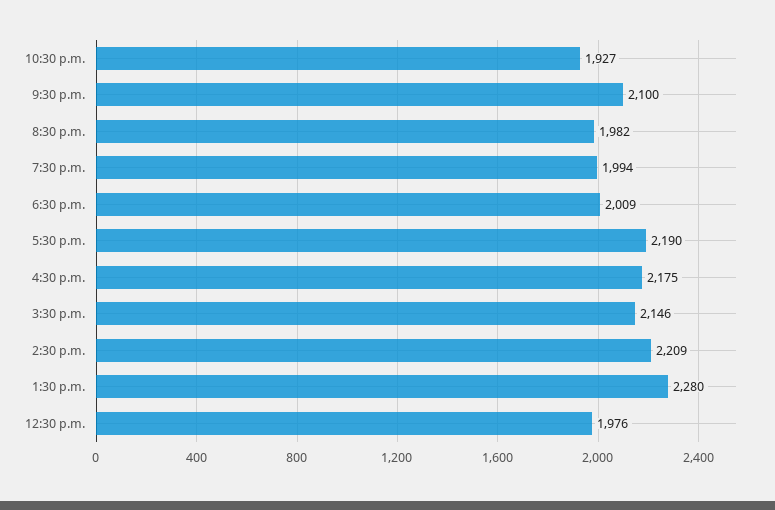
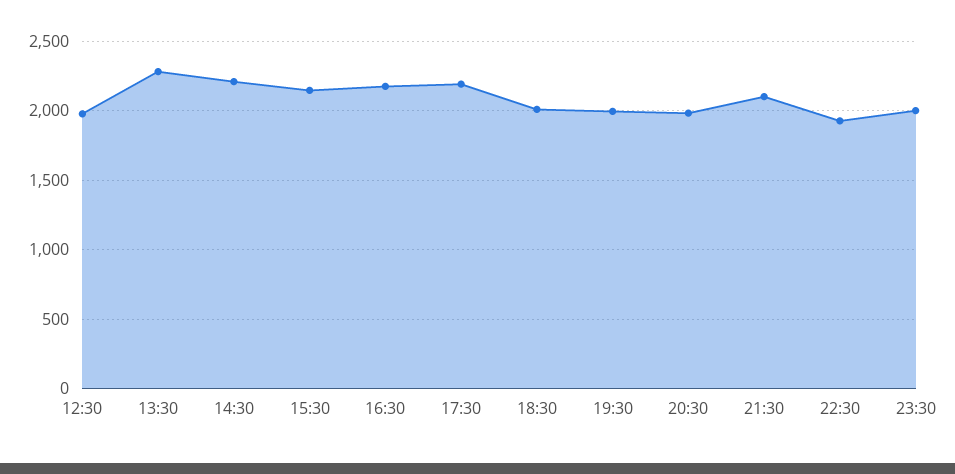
23:30: none -> 2000

